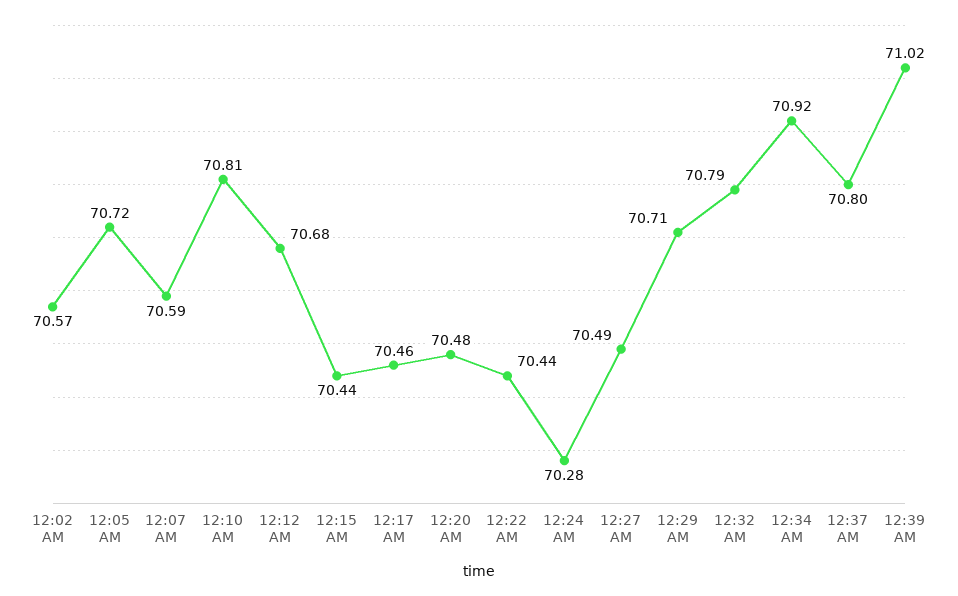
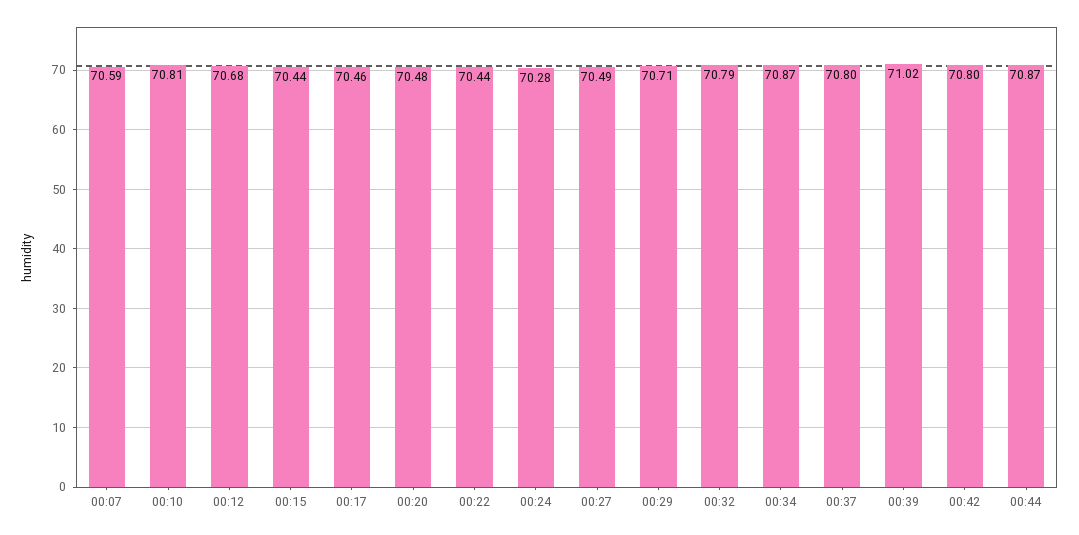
12:02 AM: 70.57 -> none
12:05 AM: 70.72 -> none
12:34 AM: 70.92 -> 70.87
00:42: none -> 70.8
00:44: none -> 70.87

